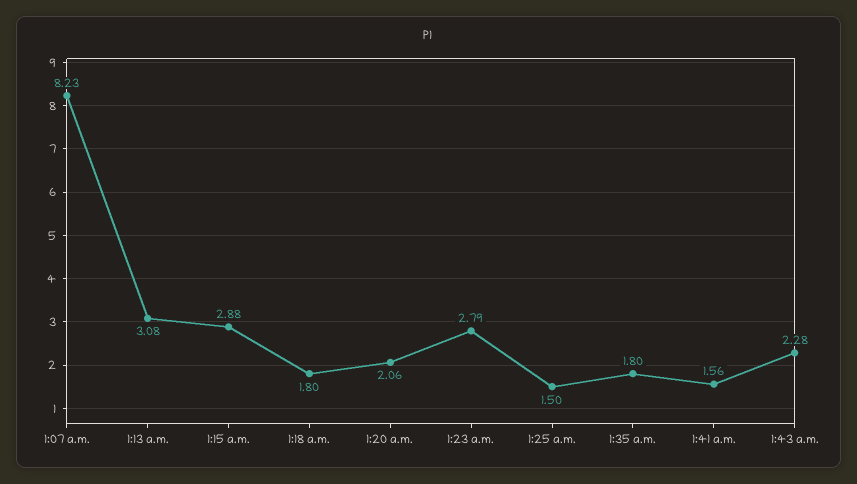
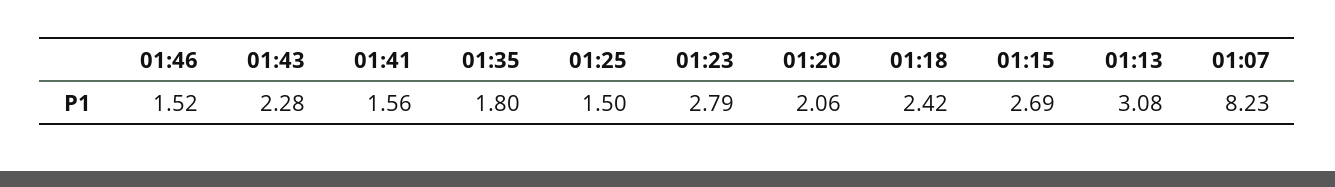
1:15 a.m.: 2.88 -> 2.69
1:18 a.m.: 1.8 -> 2.42
01:46: none -> 1.52

